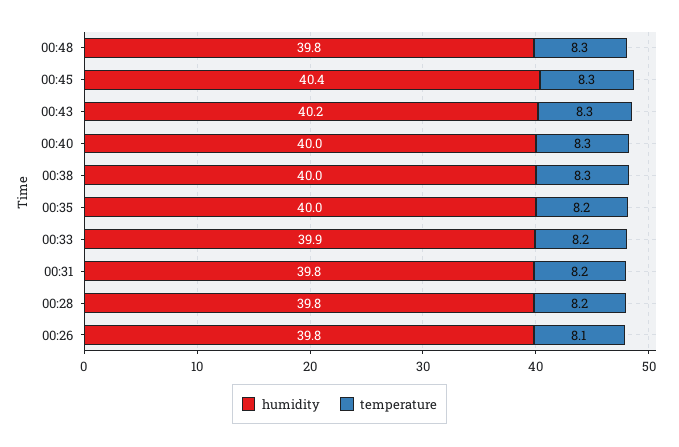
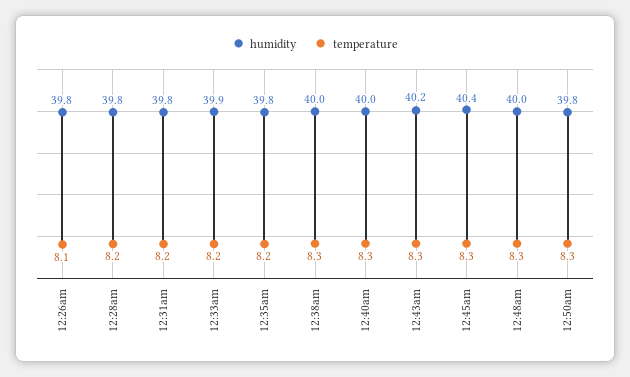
humidity, 00:48: 39.8 -> 40
humidity, 00:35: 40 -> 39.8
humidity, 12:50am: none -> 39.8
temperature, 12:50am: none -> 8.3

